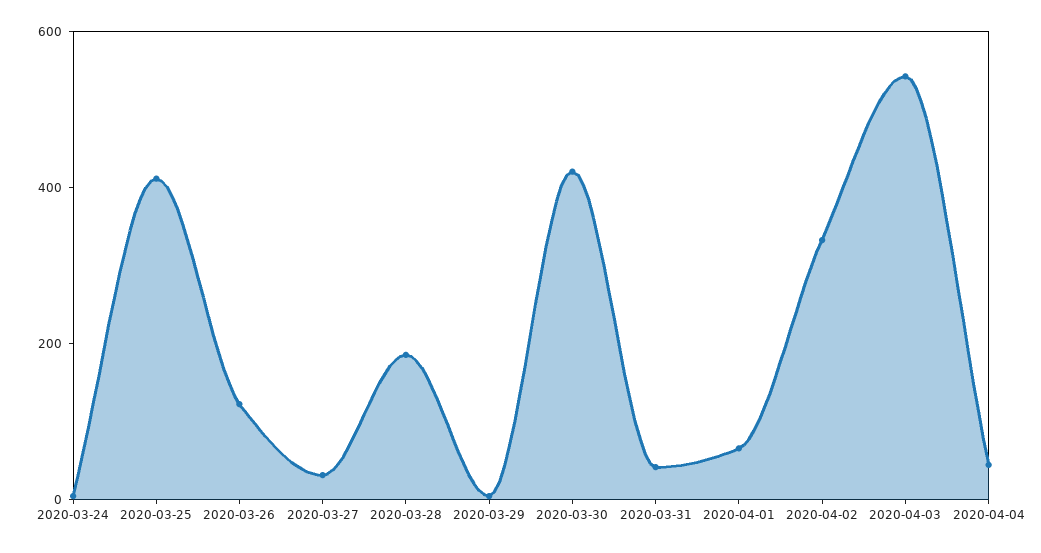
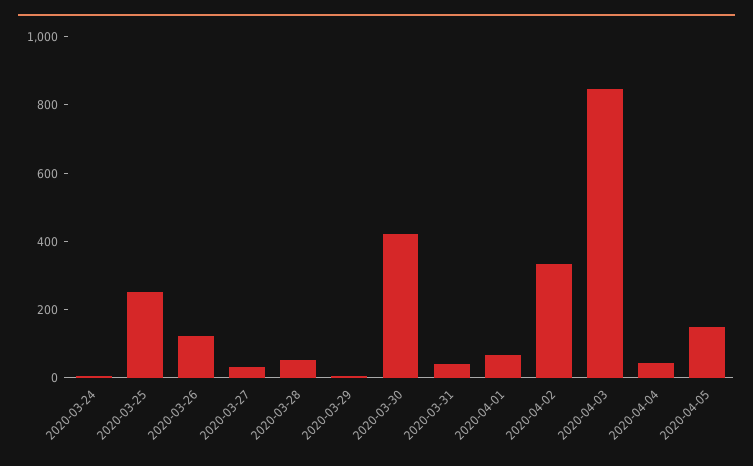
2020-03-25: 400 -> 250
2020-03-28: 200 -> 50
2020-04-03: 550 -> 850
2020-04-05: none -> 150

